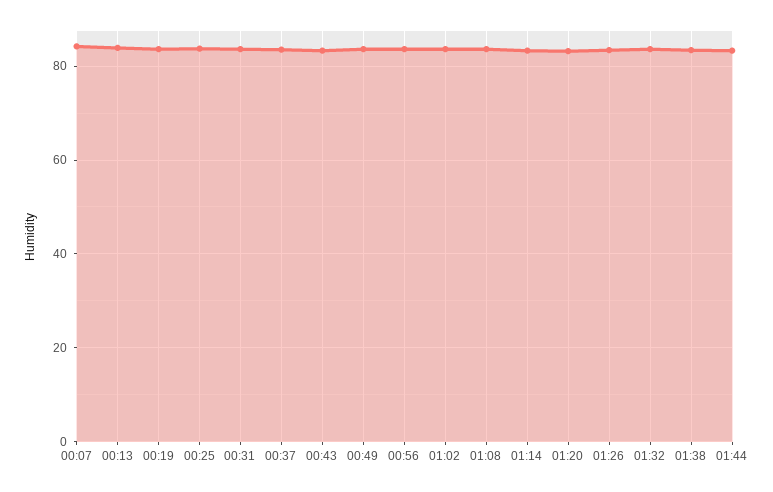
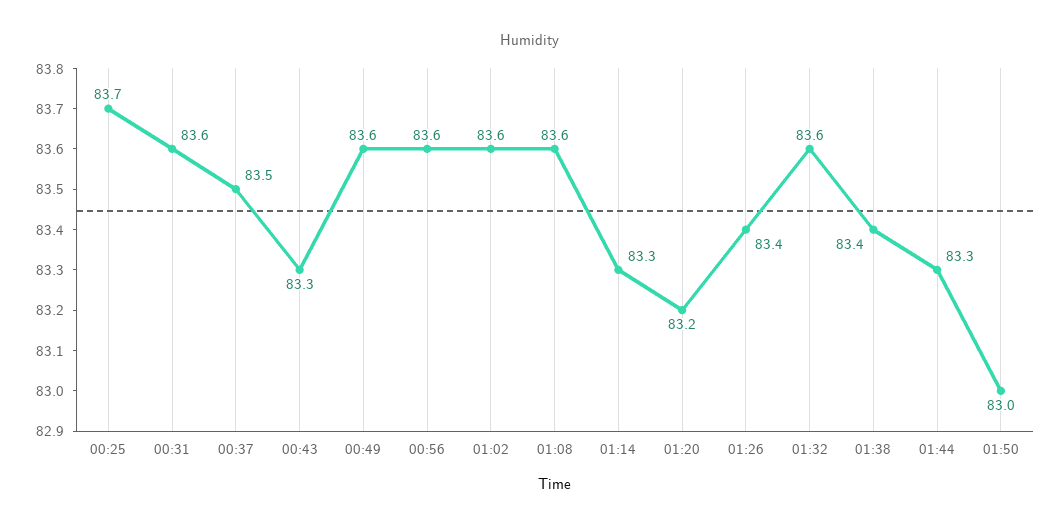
00:07: 84 -> none
00:13: 84 -> none
00:19: 84 -> none
01:50: none -> 83

